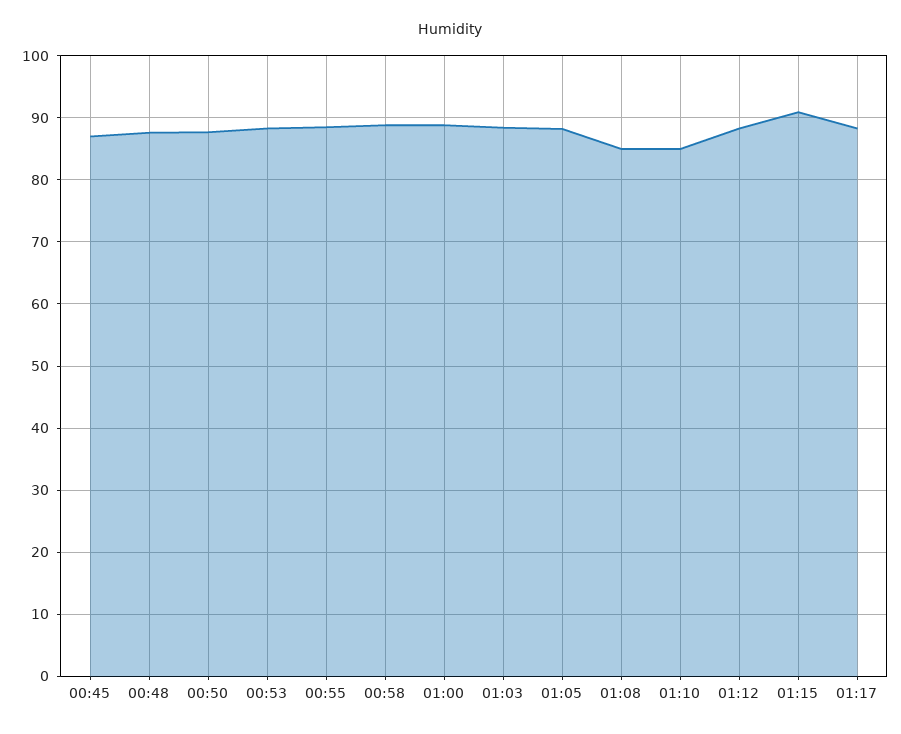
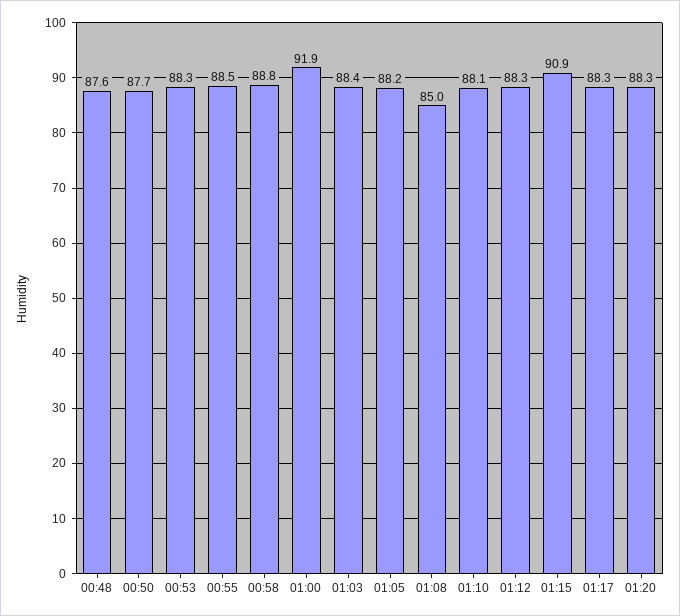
00:45: 87 -> none
01:00: 89 -> 91.9
01:10: 85 -> 88.1
01:20: none -> 88.3

